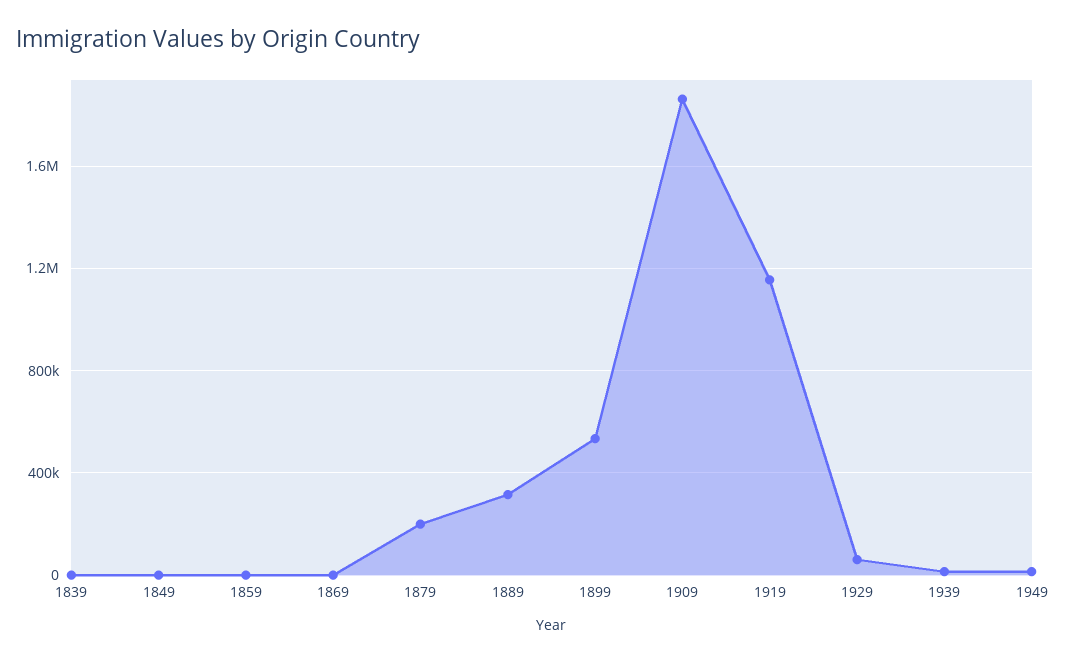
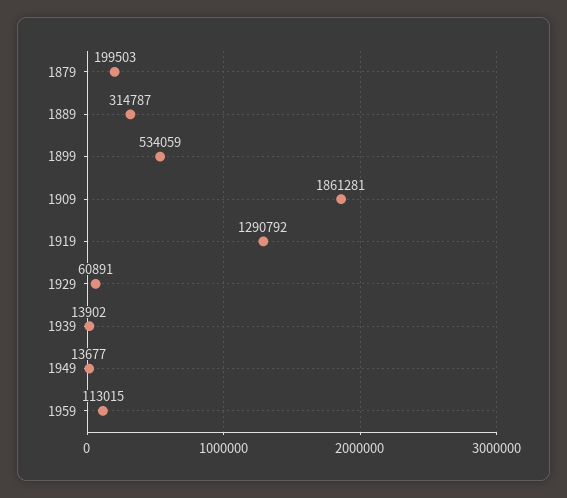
1839: 0 -> none
1849: 0 -> none
1859: 0 -> none
1869: 0 -> none
1919: 1150000 -> 1290792
1959: none -> 113015

